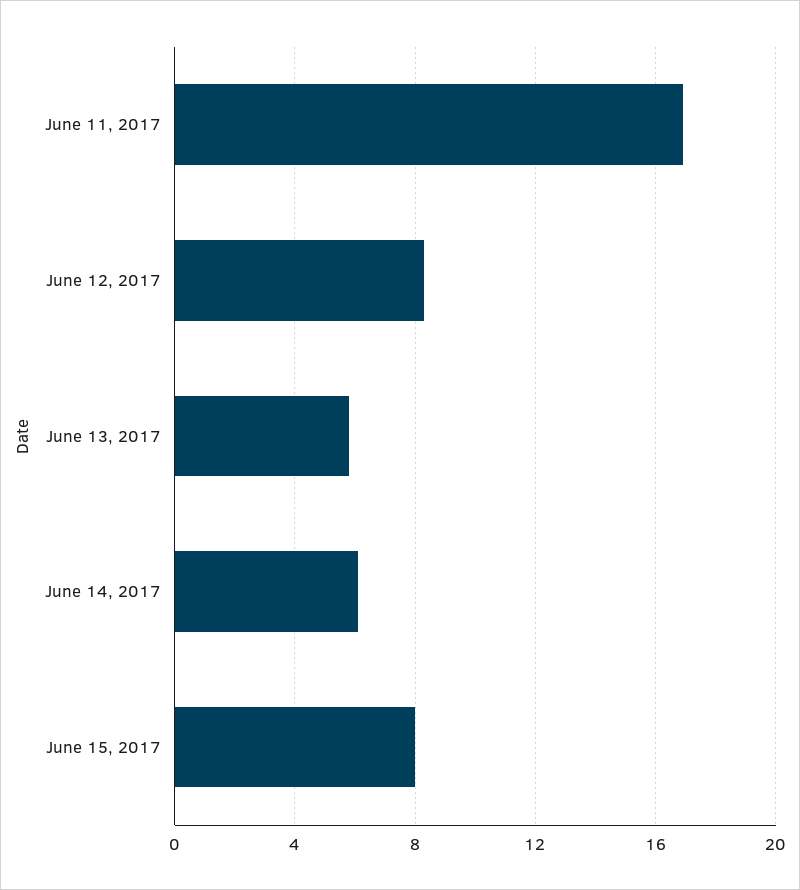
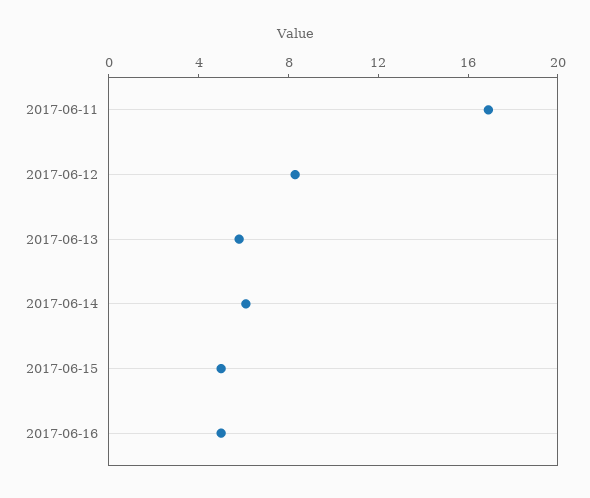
June 15, 2017: 8 -> 5
2017-06-16: none -> 5

